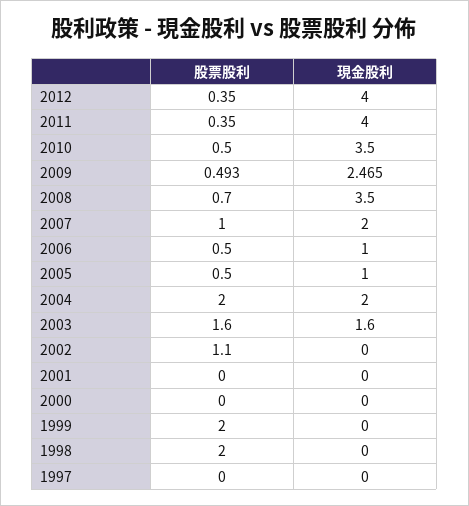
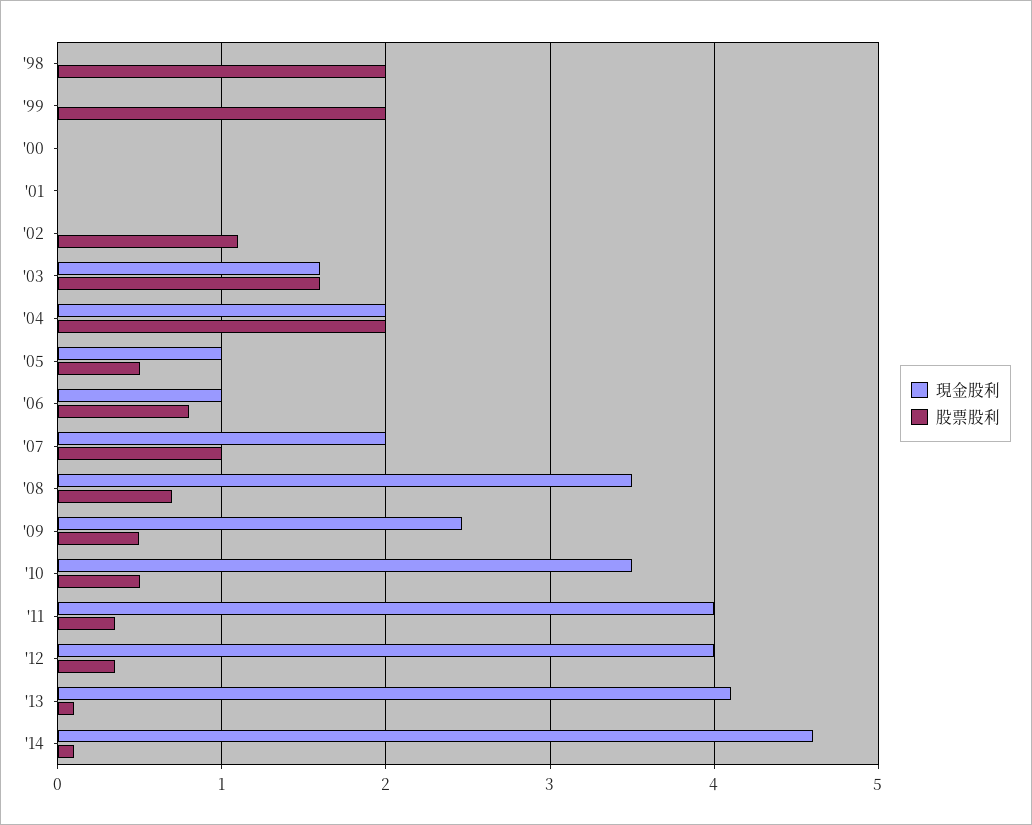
股票股利, 2006: 0.5 -> 0.8
股票股利, 1997: 0 -> none
現金股利, 1997: 0 -> none
現金股利, '13: none -> 4.1
股票股利, '13: none -> 0.1
現金股利, '14: none -> 4.6
股票股利, '14: none -> 0.1

